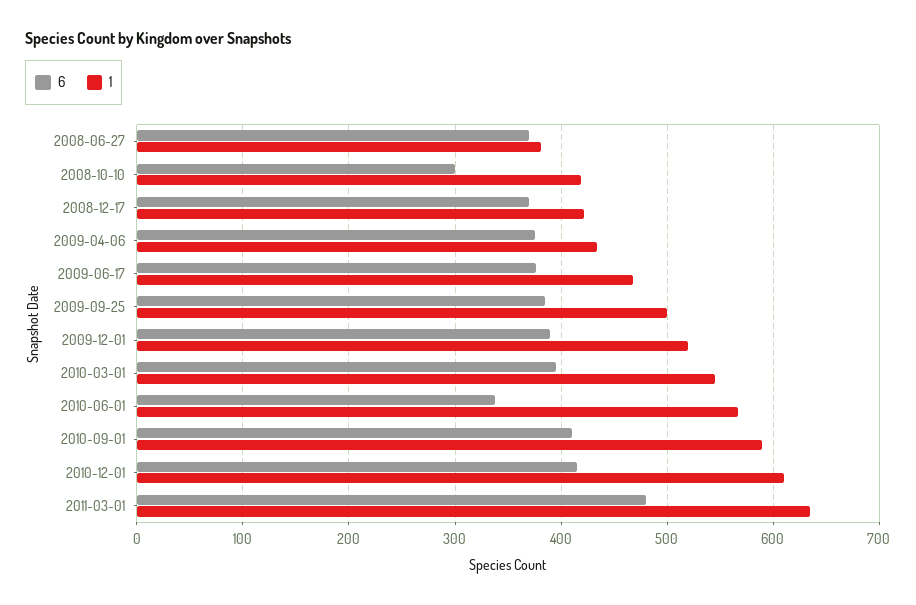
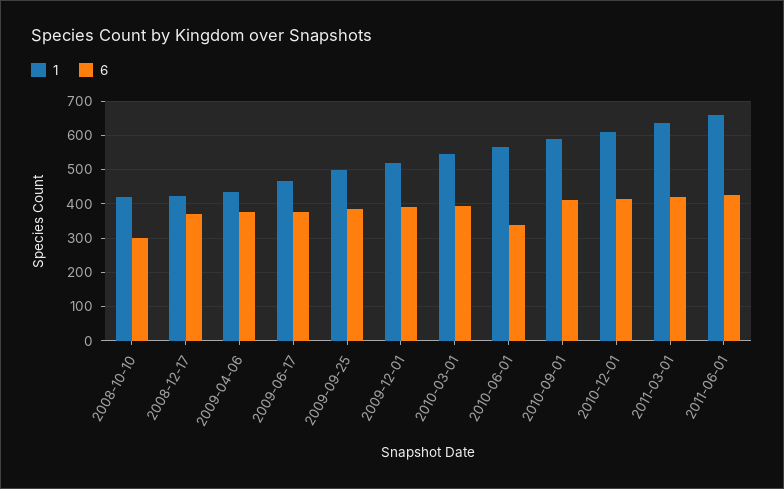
6, 2008-06-27: 370 -> none
1, 2008-06-27: 380 -> none
6, 2011-03-01: 480 -> 420
1, 2011-06-01: none -> 660
6, 2011-06-01: none -> 420

